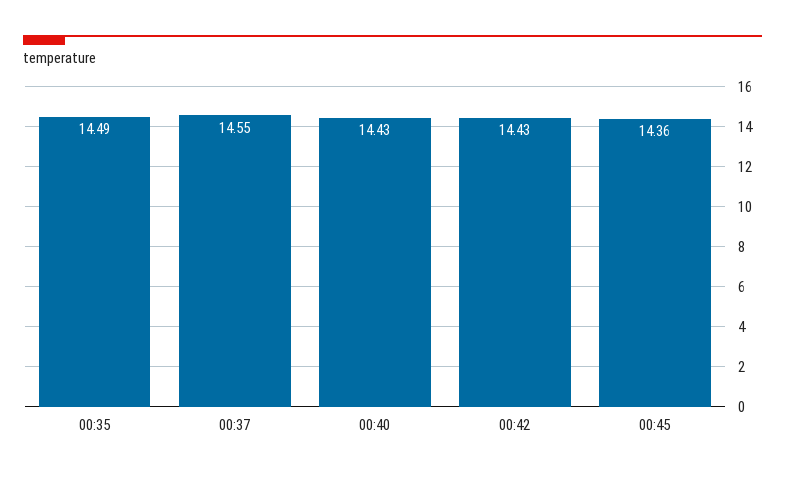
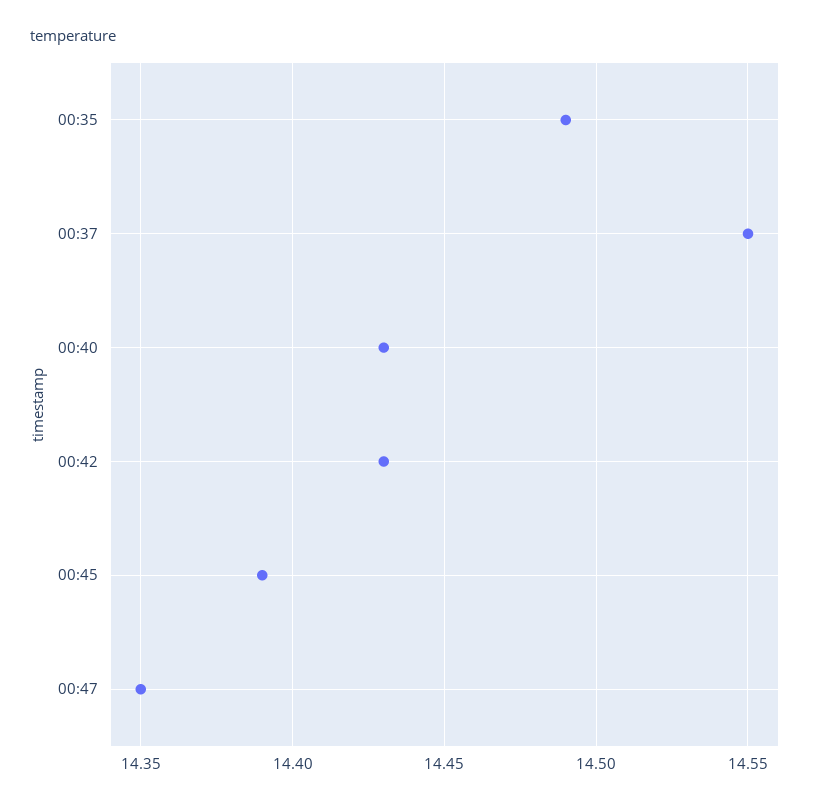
00:45: 14.36 -> 14.39
00:47: none -> 14.35

